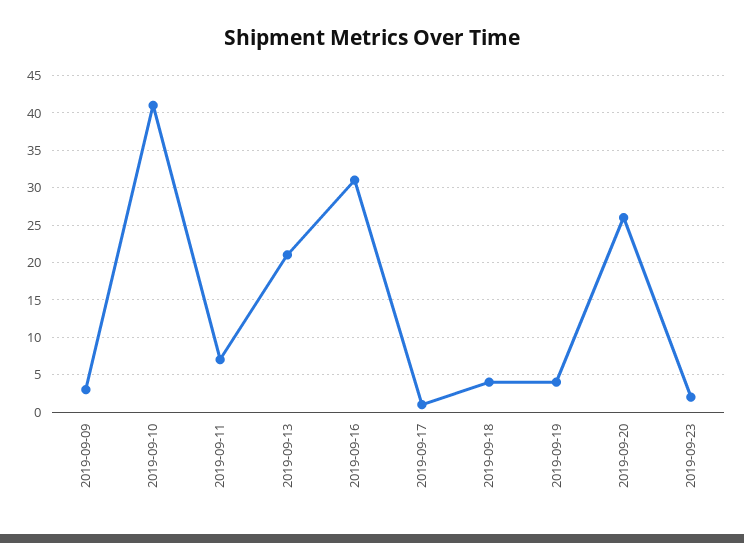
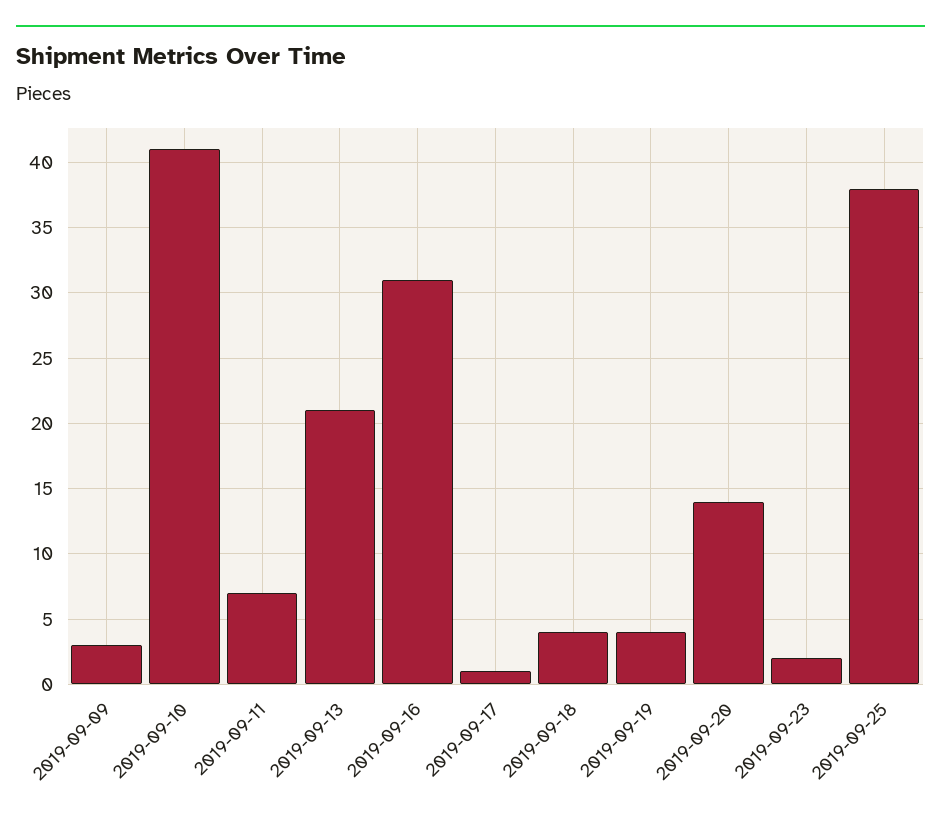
2019-09-20: 26 -> 14
2019-09-25: none -> 38

